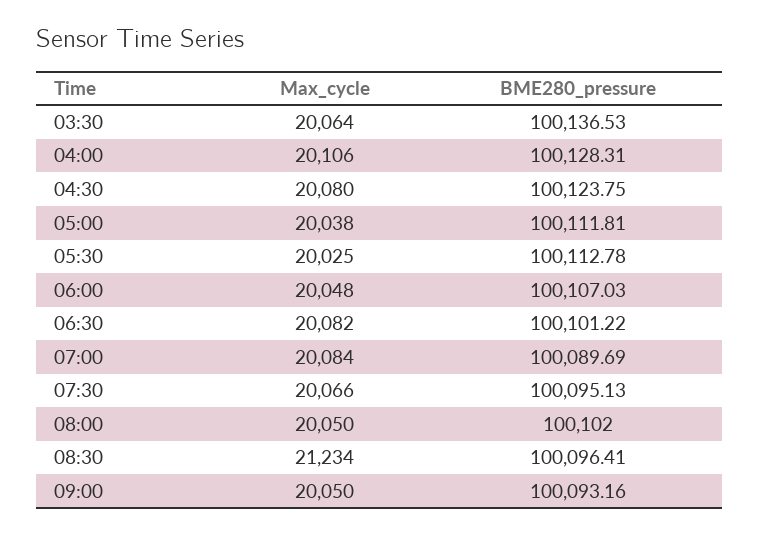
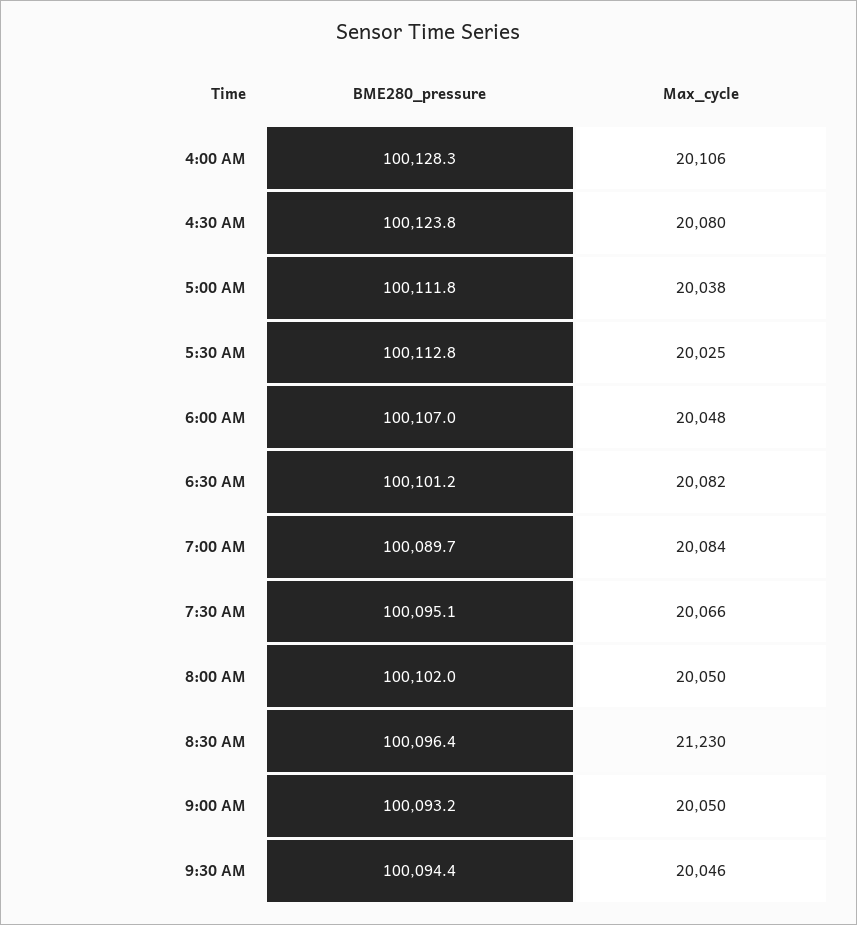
Max_cycle, 03:30: 20064 -> none
BME280_pressure, 03:30: 100136.53 -> none
Max_cycle, 08:30: 21234 -> 21230
BME280_pressure, 9:30 AM: none -> 100094.4
Max_cycle, 9:30 AM: none -> 20046

